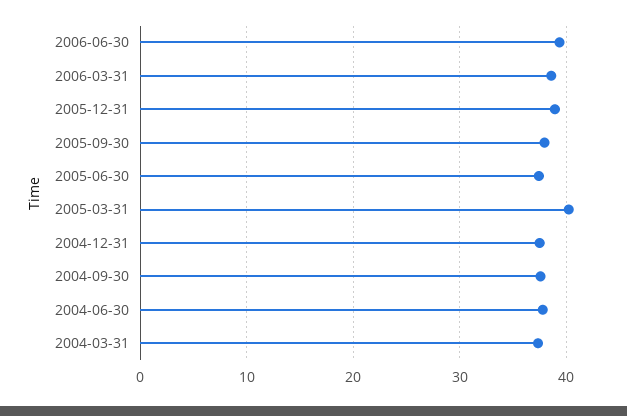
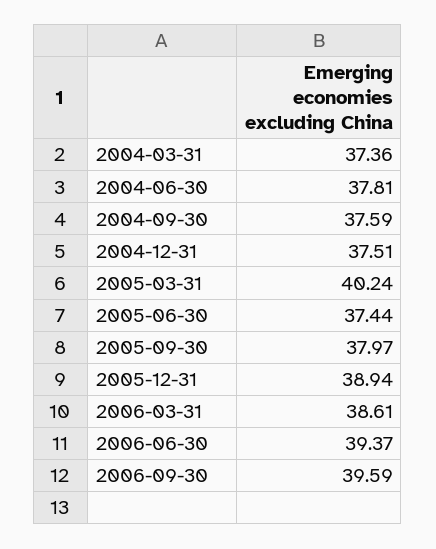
2006-09-30: none -> 39.59

